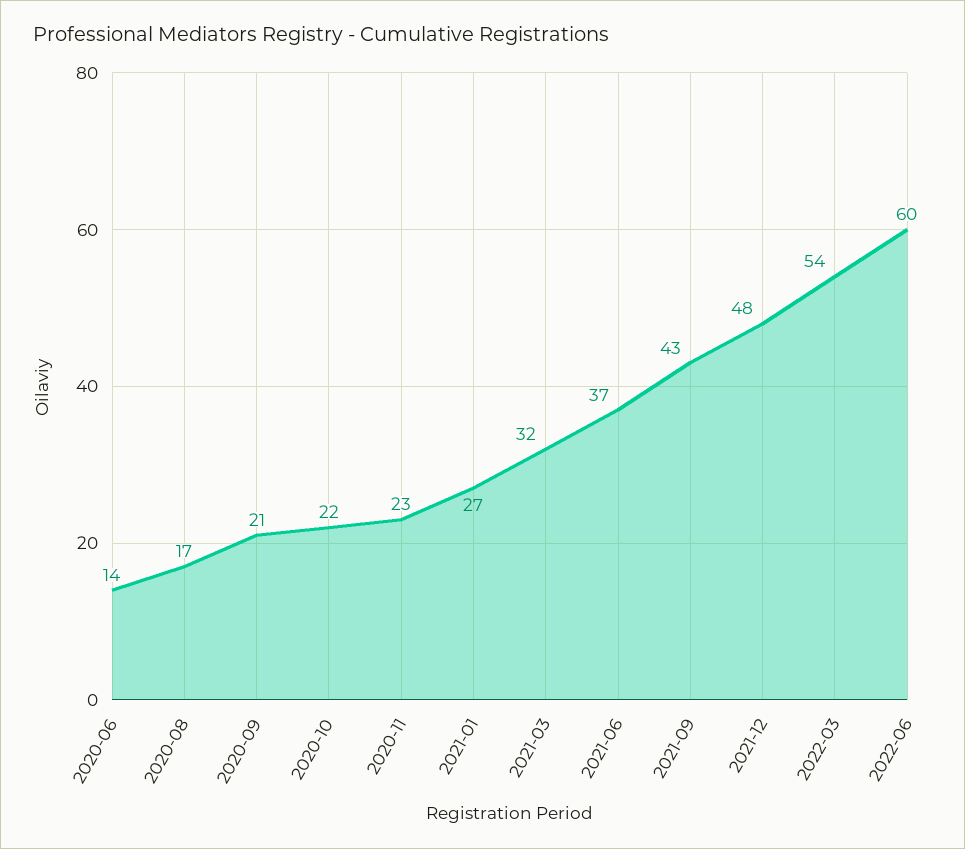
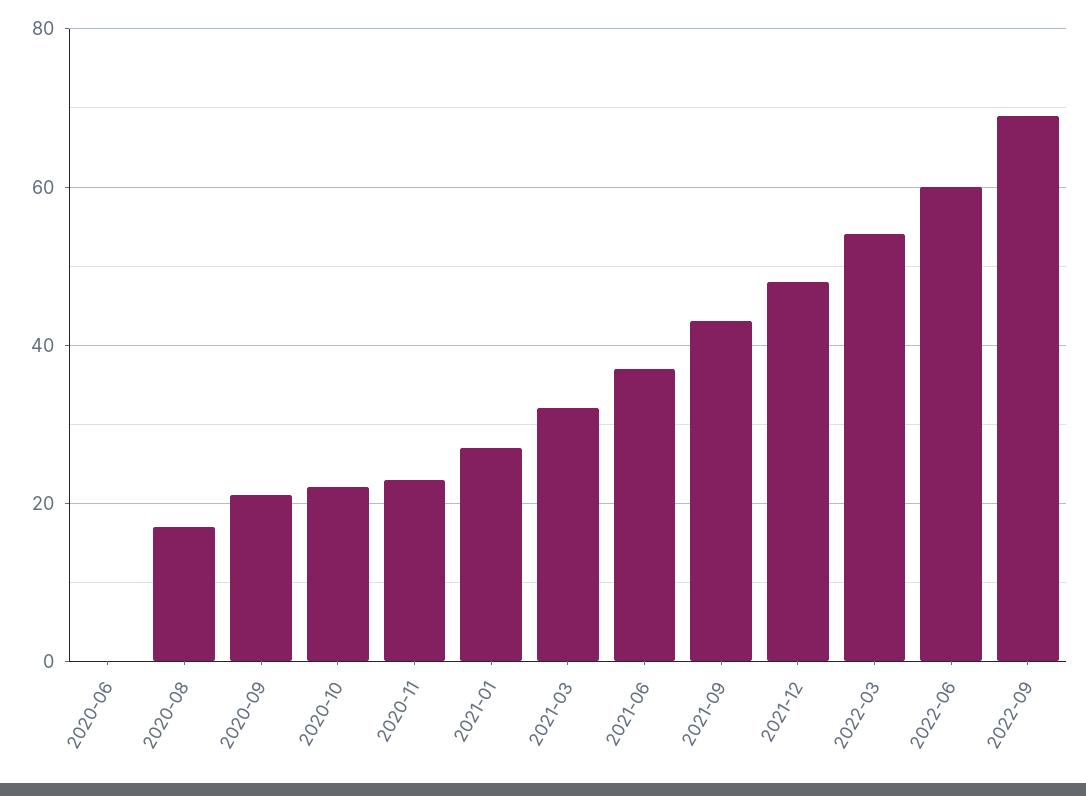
2020-06: 14 -> 0
2022-09: none -> 70

